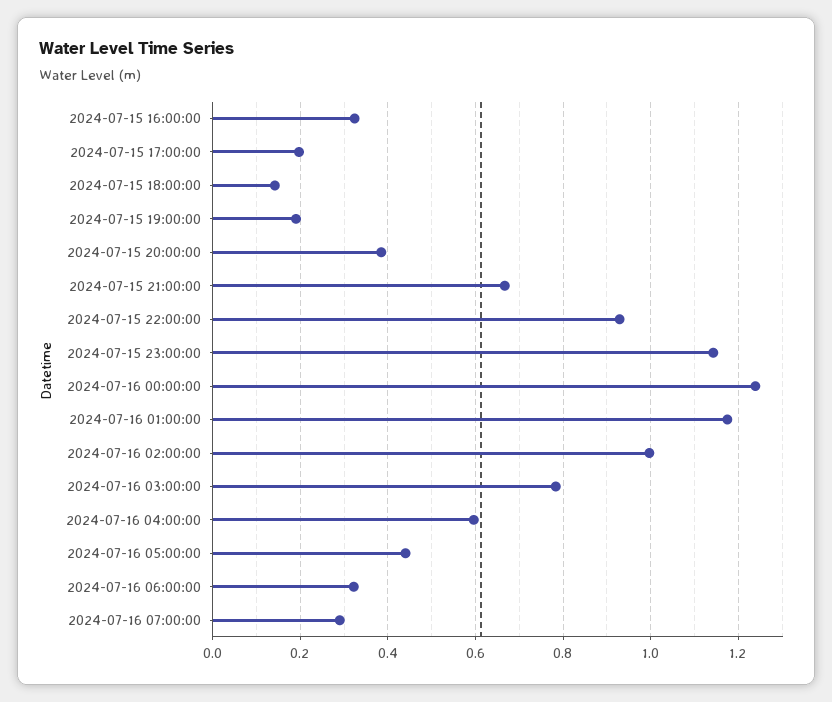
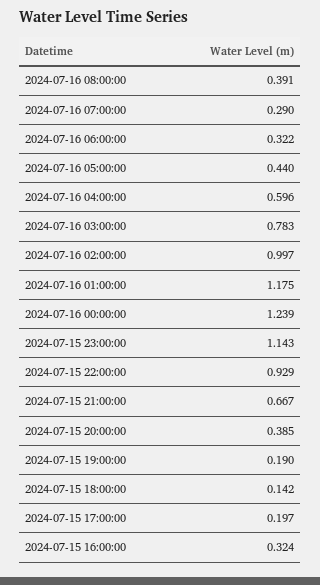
2024-07-16 08:00:00: none -> 0.391

